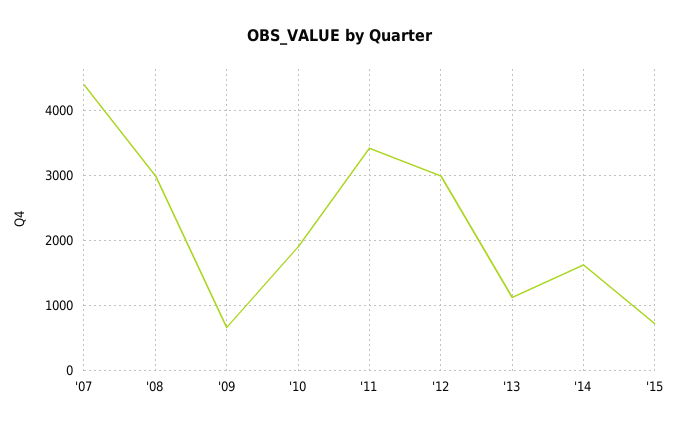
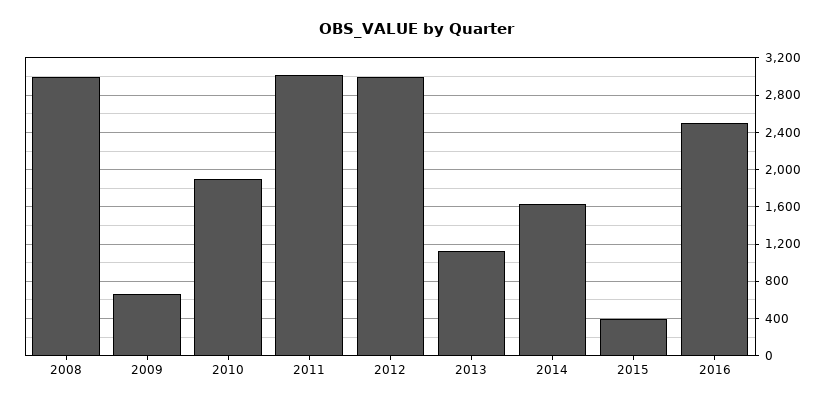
'07: 4400 -> none
'11: 3400 -> 3000
'15: 700 -> 400
2016: none -> 2500

